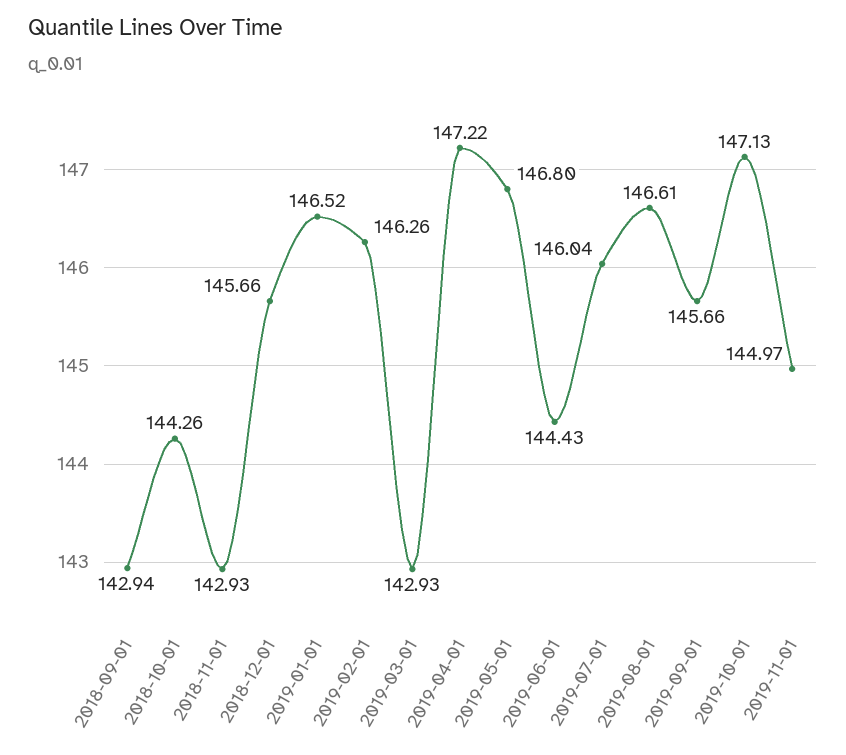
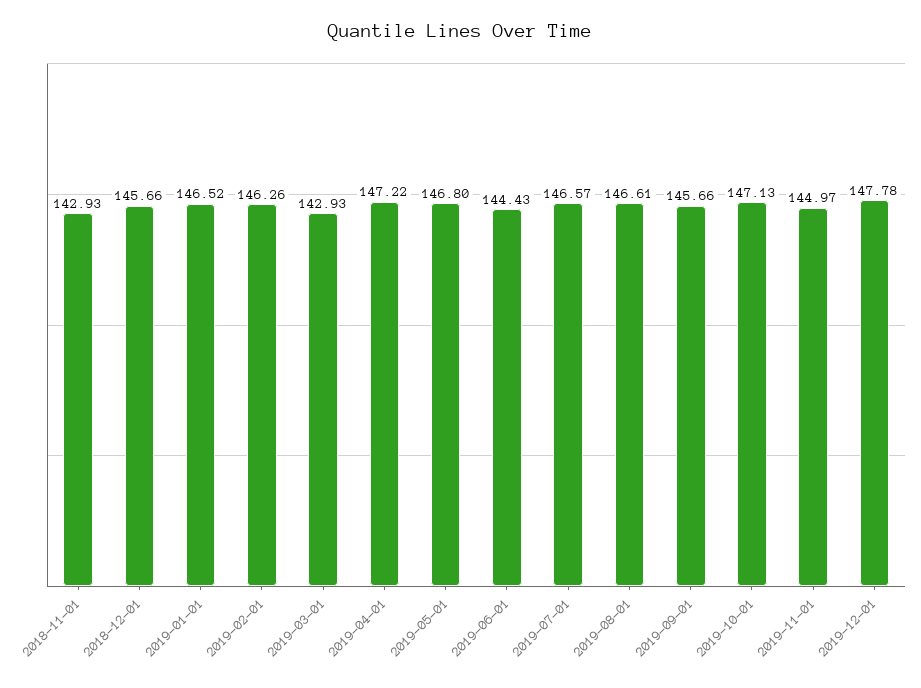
2018-09-01: 142.94 -> none
2018-10-01: 144.26 -> none
2019-07-01: 146.04 -> 146.57
2019-12-01: none -> 147.78

